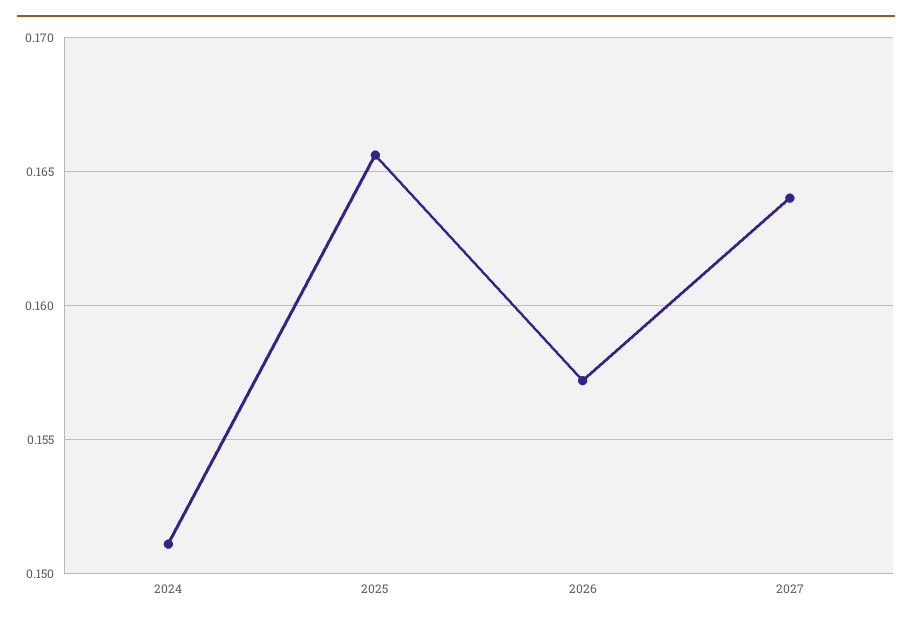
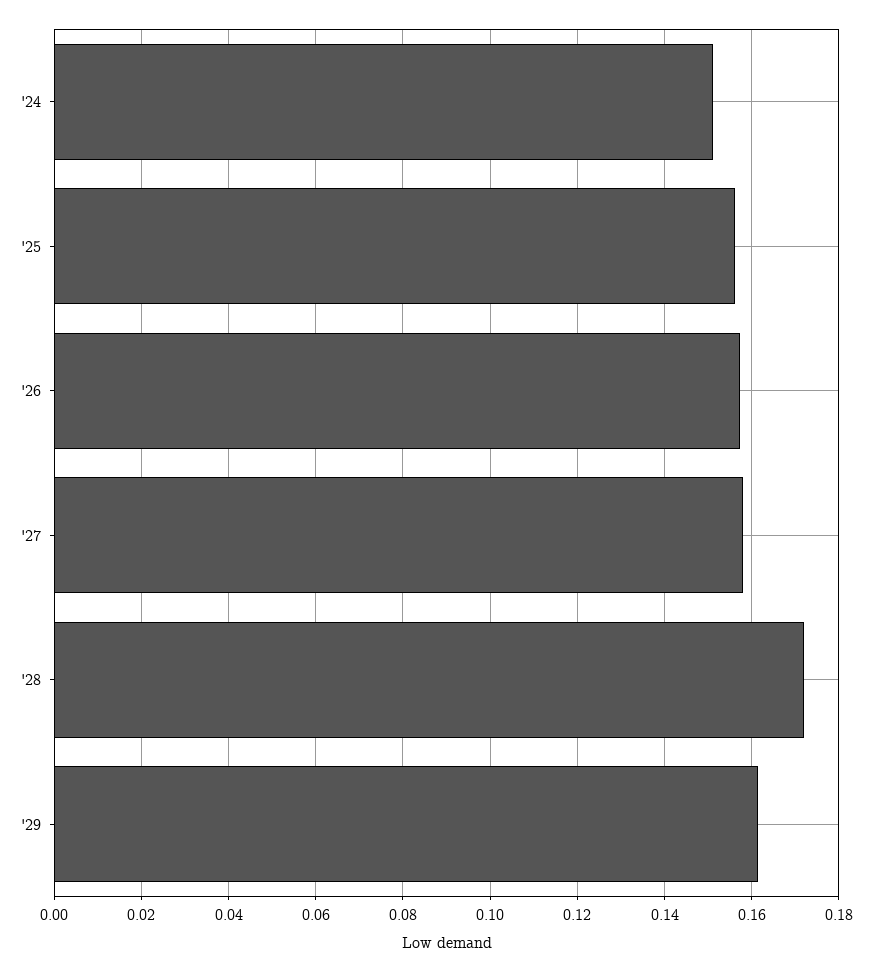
2025: 0.1655 -> 0.156
2027: 0.164 -> 0.158
'28: none -> 0.172
'29: none -> 0.162

